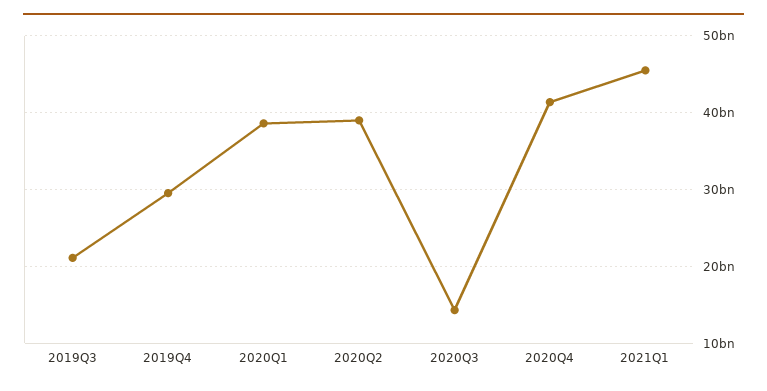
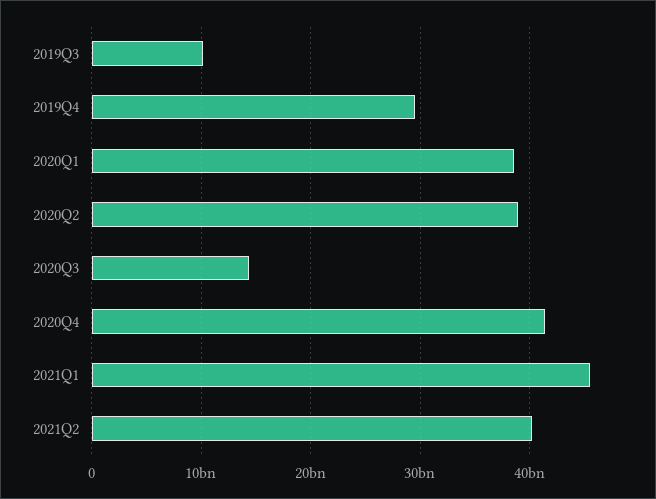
2019Q3: 21000000000 -> 10000000000
2021Q2: none -> 40000000000

